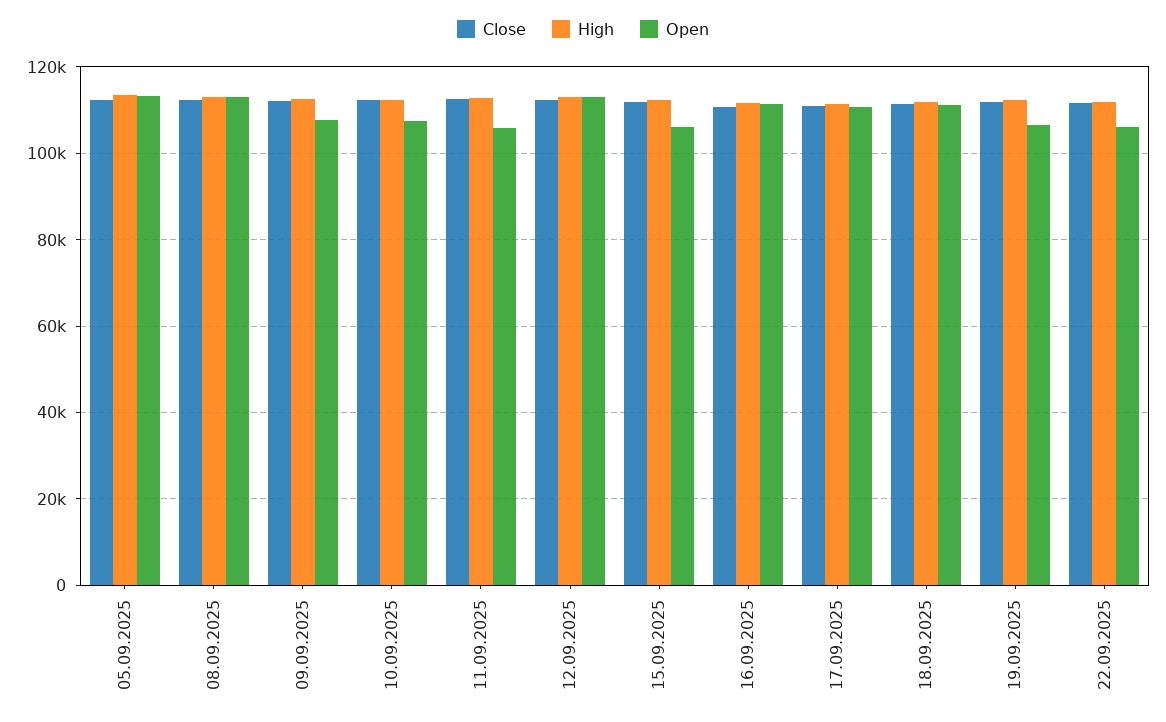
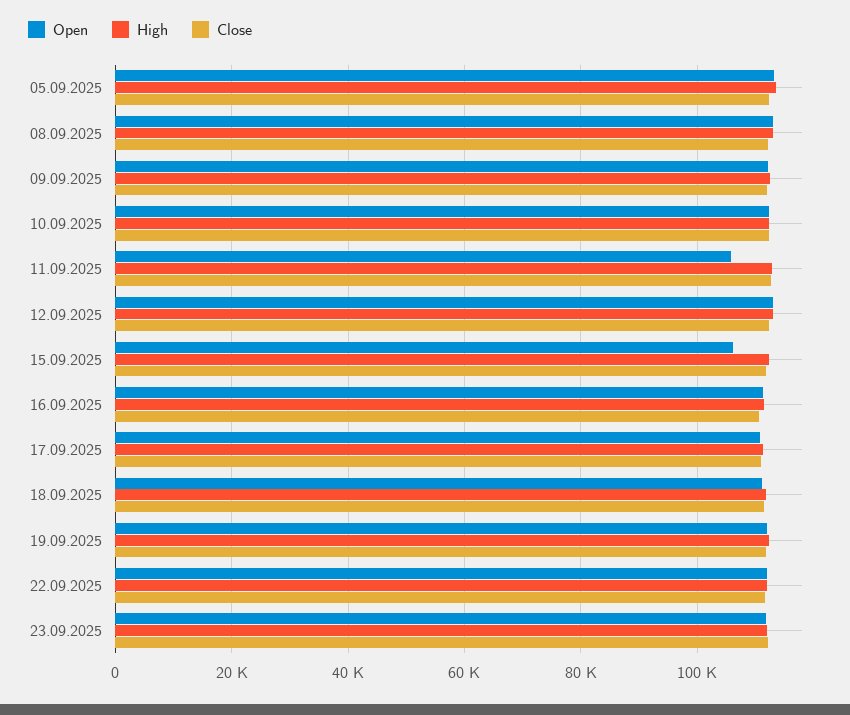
Open, 09.09.2025: 108000 -> 112000
Open, 10.09.2025: 108000 -> 112000
Open, 19.09.2025: 106000 -> 112000
Open, 22.09.2025: 106000 -> 112000
Open, 23.09.2025: none -> 112000
High, 23.09.2025: none -> 112000
Close, 23.09.2025: none -> 112000

